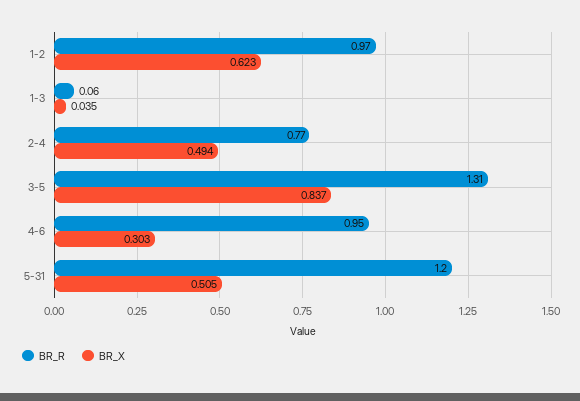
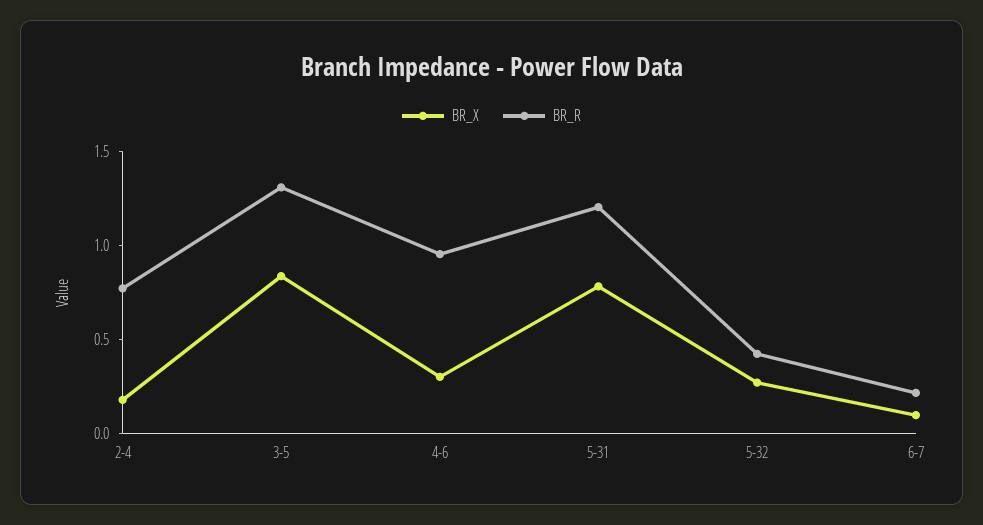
BR_R, 1-2: 0.97 -> none
BR_X, 1-2: 0.623 -> none
BR_R, 1-3: 0.06 -> none
BR_X, 1-3: 0.035 -> none
BR_X, 2-4: 0.494 -> 0.2
BR_X, 5-31: 0.505 -> 0.8
BR_X, 5-32: none -> 0.3
BR_R, 5-32: none -> 0.4
BR_X, 6-7: none -> 0.1
BR_R, 6-7: none -> 0.2

